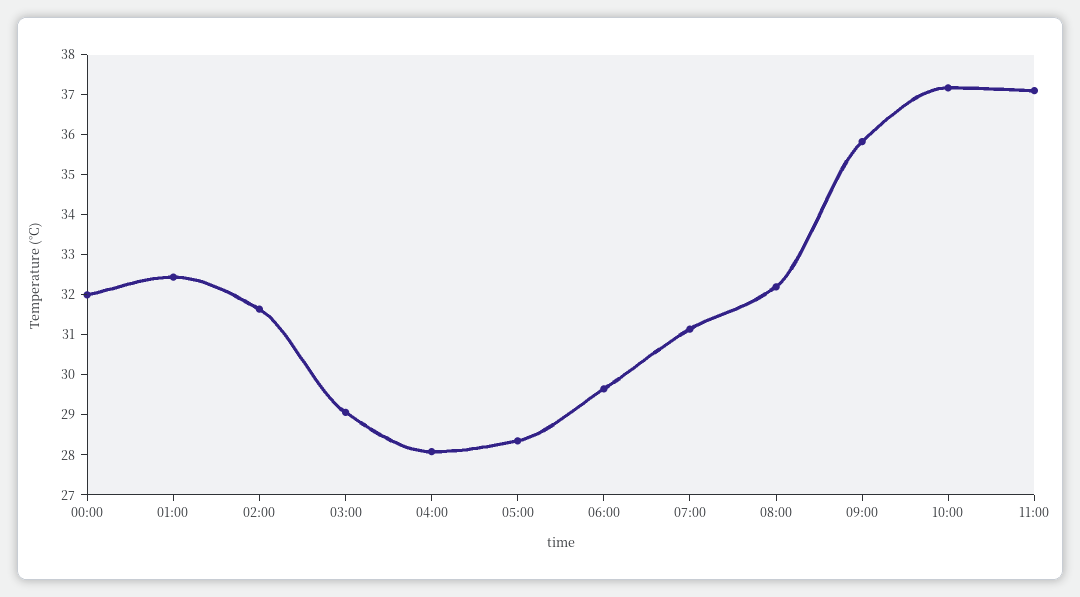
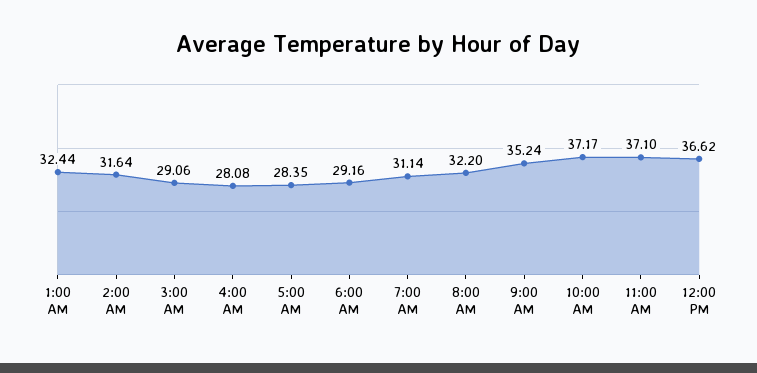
00:00: 32 -> none
06:00: 29.6 -> 29.16
09:00: 35.8 -> 35.24
12:00 PM: none -> 36.62

